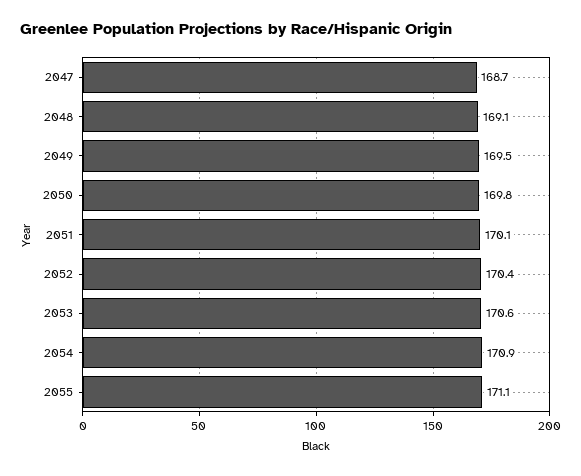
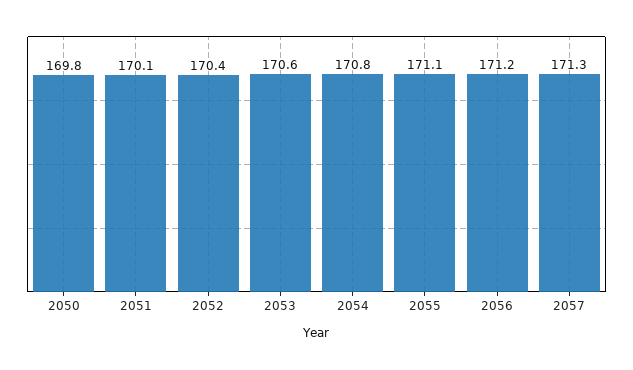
2047: 168.7 -> none
2048: 169.1 -> none
2049: 169.5 -> none
2054: 170.9 -> 170.8
2056: none -> 171.2
2057: none -> 171.3

